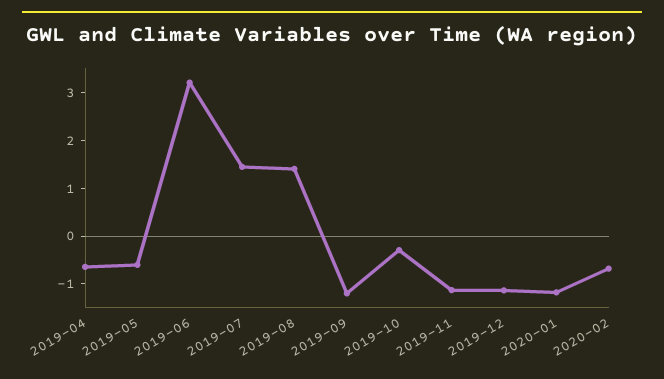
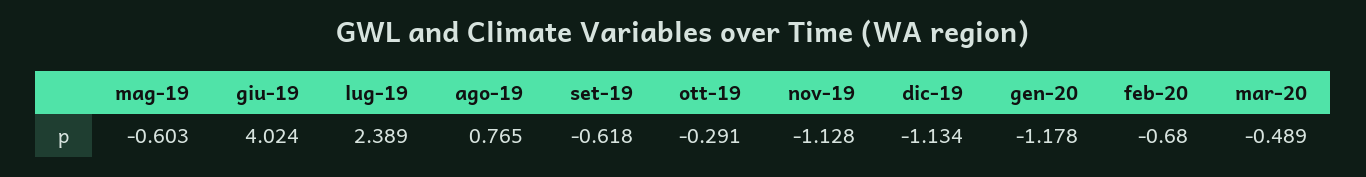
2019-04: -0.6 -> none
2019-06: 3.2 -> 4.024
2019-07: 1.4 -> 2.389
2019-08: 1.4 -> 0.765
2019-09: -1.2 -> -0.618
mar-20: none -> -0.489

